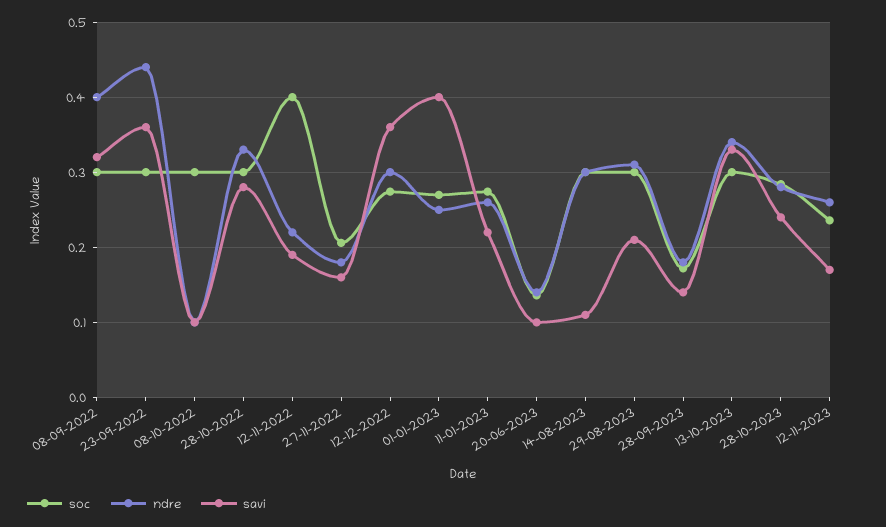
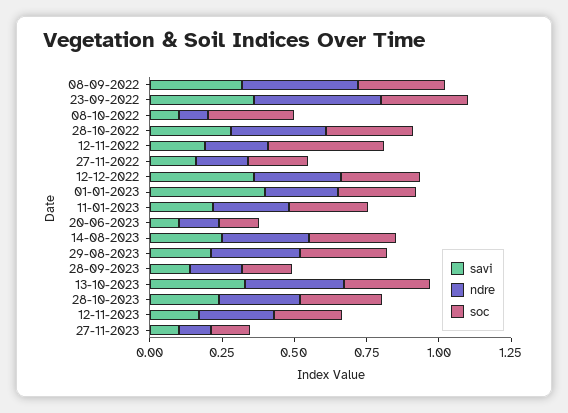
savi, 14-08-2023: 0.11 -> 0.25
savi, 27-11-2023: none -> 0.1
ndre, 27-11-2023: none -> 0.1
soc, 27-11-2023: none -> 0.15

